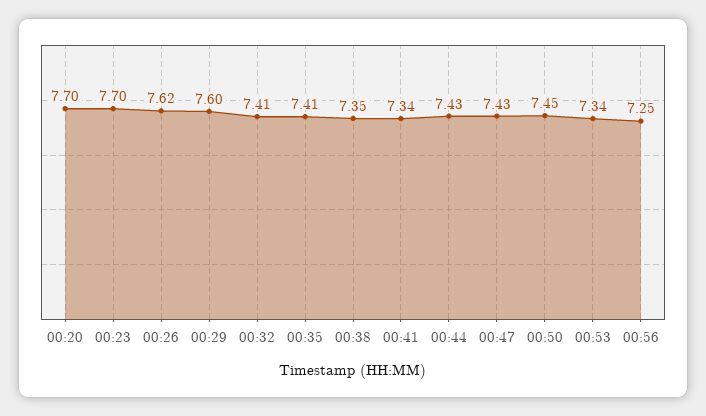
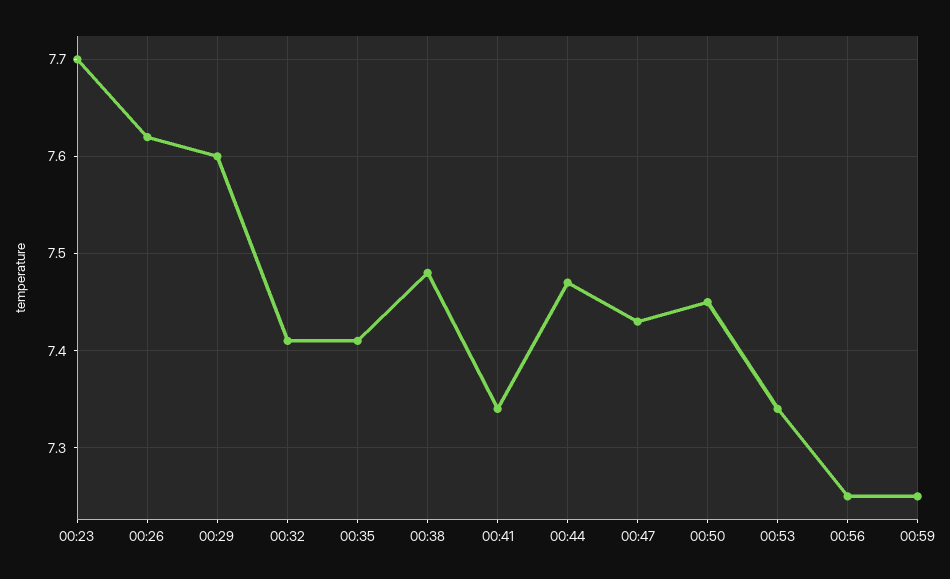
00:20: 7.7 -> none
00:38: 7.35 -> 7.48
00:44: 7.43 -> 7.47
00:59: none -> 7.25

